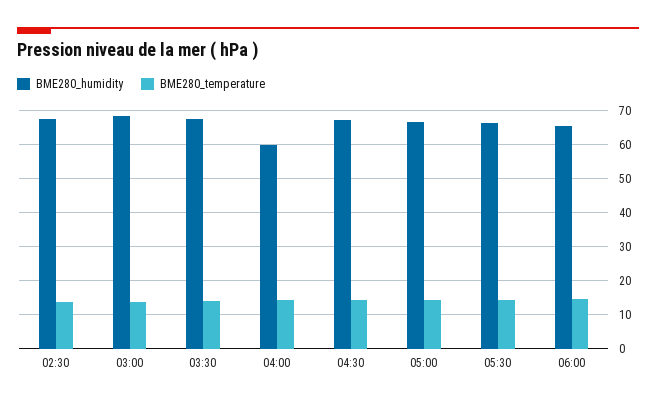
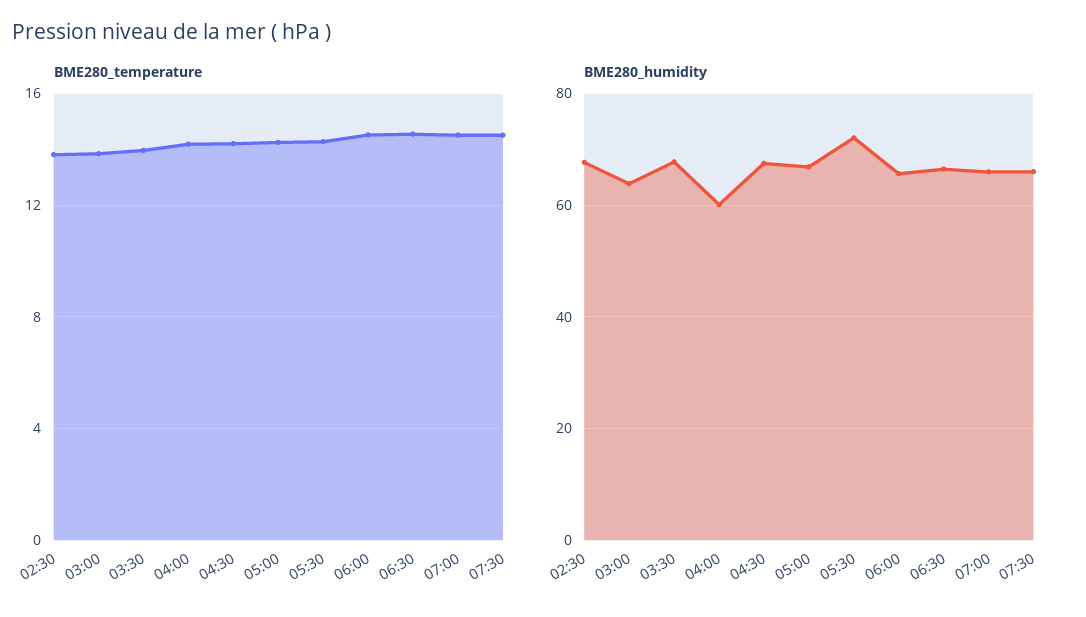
BME280_humidity, 03:00: 68 -> 64
BME280_humidity, 05:30: 66 -> 72
BME280_temperature, 06:30: none -> 14.5
BME280_temperature, 07:00: none -> 14.5
BME280_temperature, 07:30: none -> 14.5
BME280_humidity, 06:30: none -> 66
BME280_humidity, 07:00: none -> 66
BME280_humidity, 07:30: none -> 66

